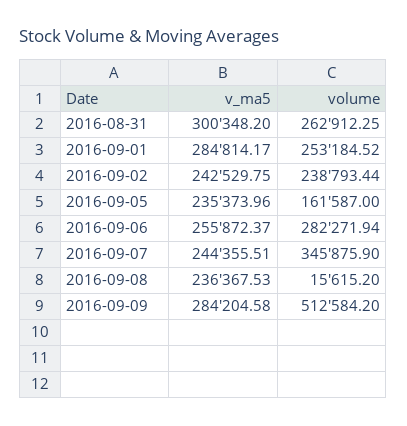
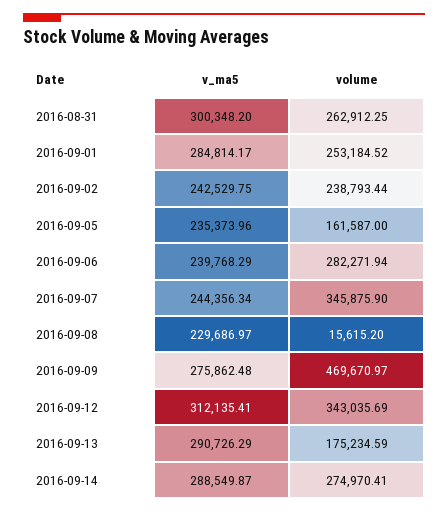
v_ma5, 2016-09-06: 255872.37 -> 239768.29
v_ma5, 2016-09-07: 244355.51 -> 244356.34
v_ma5, 2016-09-08: 236367.53 -> 229686.97
v_ma5, 2016-09-09: 284204.58 -> 275862.48
volume, 2016-09-09: 512584.2 -> 469670.97
v_ma5, 2016-09-12: none -> 312135.41
volume, 2016-09-12: none -> 343035.69
v_ma5, 2016-09-13: none -> 290726.29
volume, 2016-09-13: none -> 175234.59
v_ma5, 2016-09-14: none -> 288549.87
volume, 2016-09-14: none -> 274970.41

